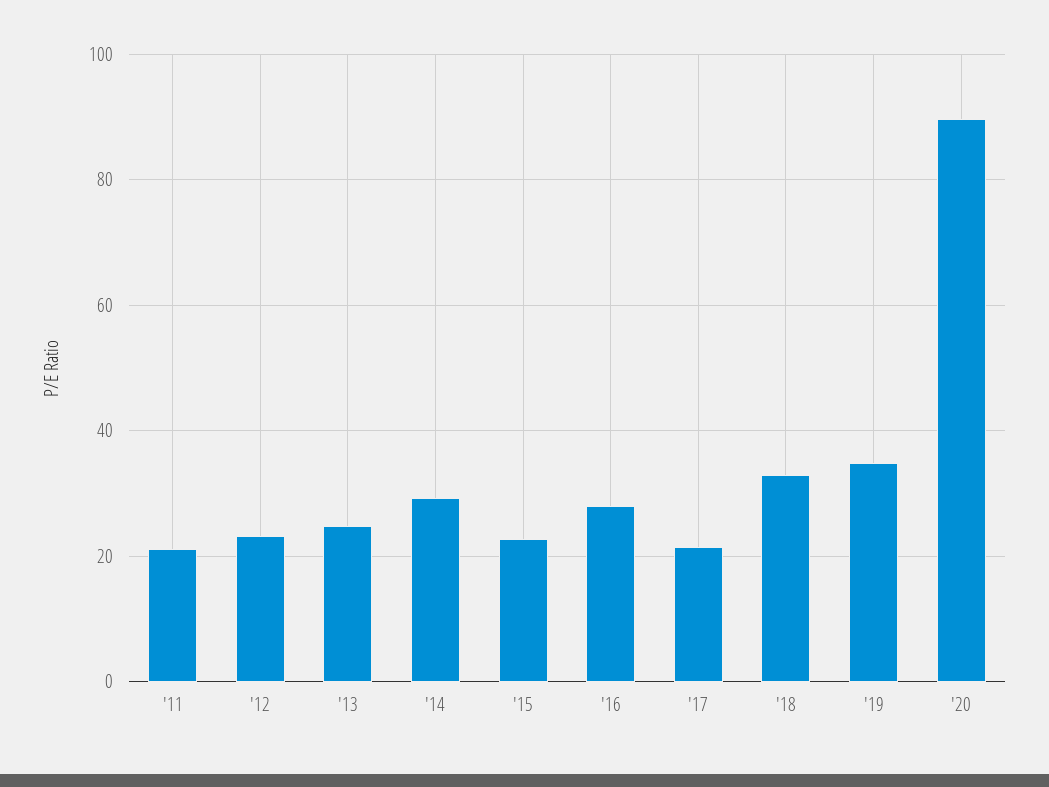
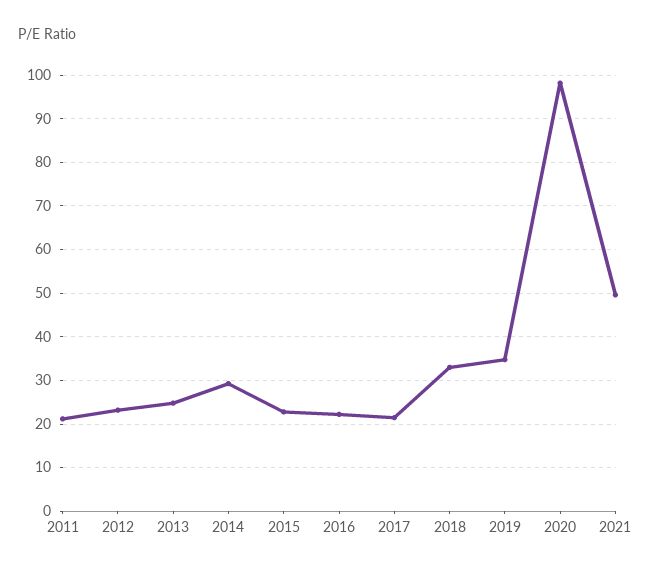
'16: 28 -> 22
'20: 90 -> 98
2021: none -> 50

